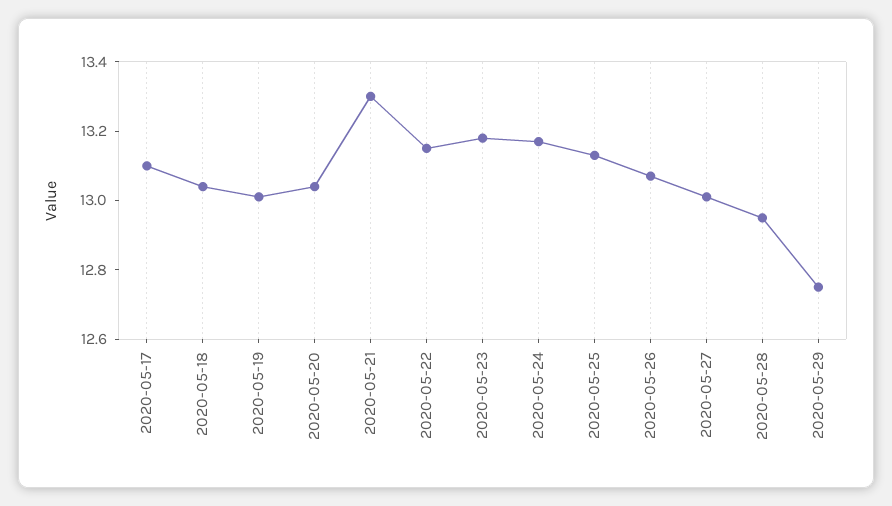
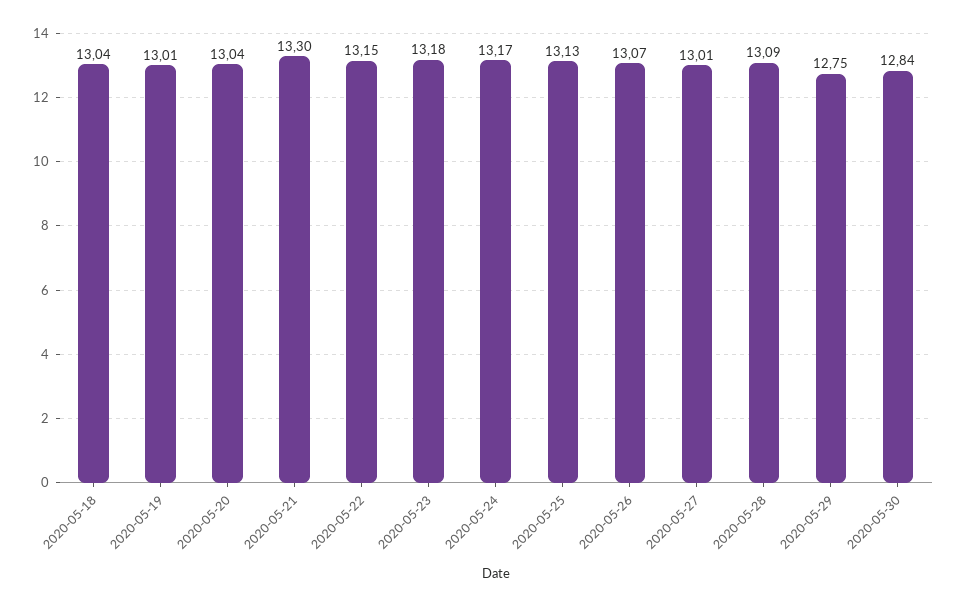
2020-05-17: 13.1 -> none
2020-05-28: 12.95 -> 13.09
2020-05-30: none -> 12.84

